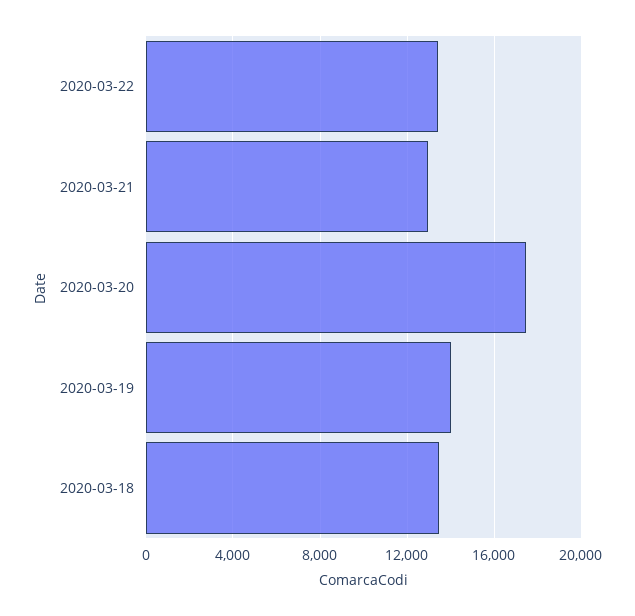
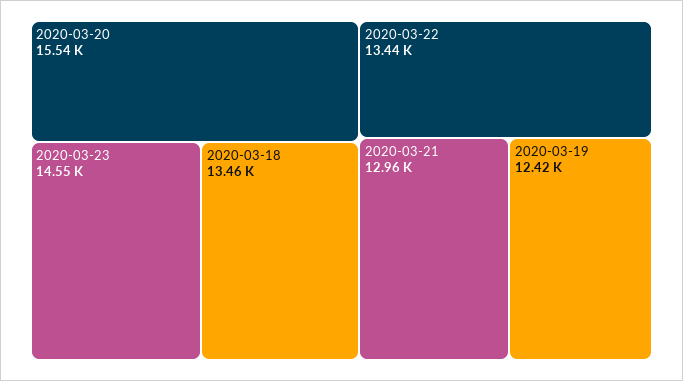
2020-03-20: 17500 -> 15540
2020-03-19: 14000 -> 12420
2020-03-23: none -> 14550

